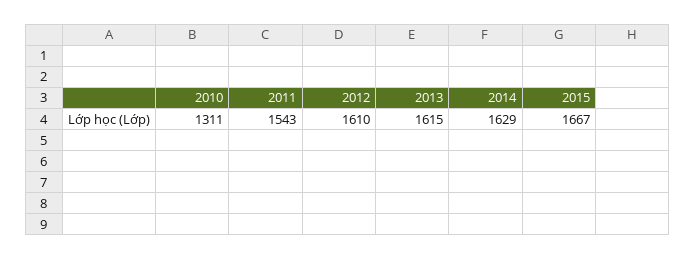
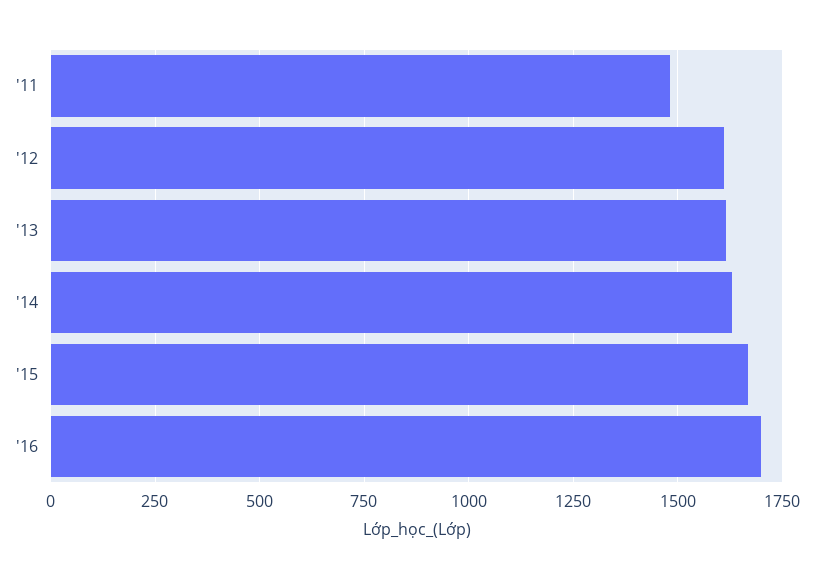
2010: 1311 -> none
2011: 1543 -> 1475
'16: none -> 1700

